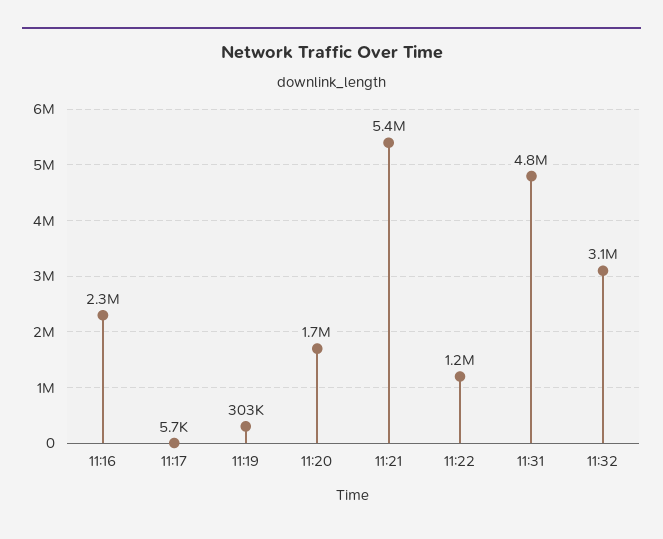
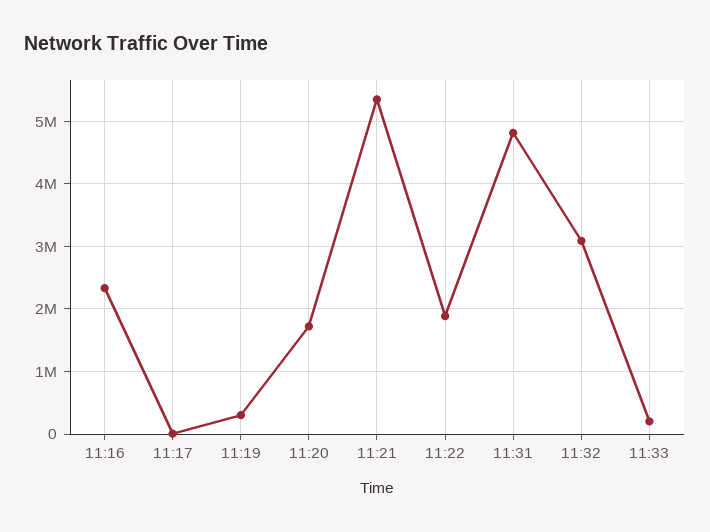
11:22: 1200000 -> 1900000
11:33: none -> 200000

